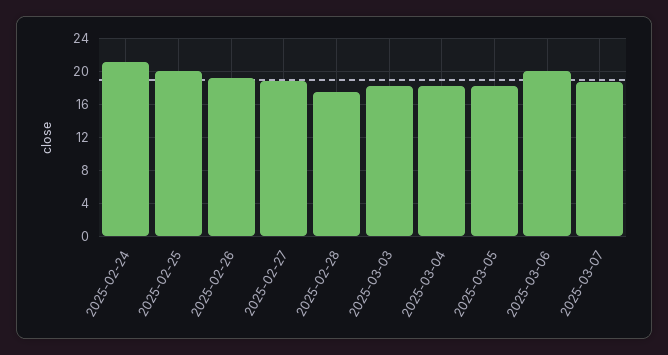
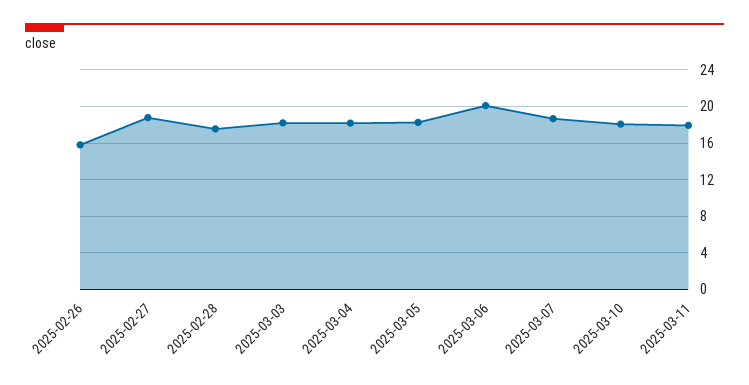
2025-02-24: 21 -> none
2025-02-25: 20 -> none
2025-02-26: 19 -> 16
2025-03-10: none -> 18
2025-03-11: none -> 18

